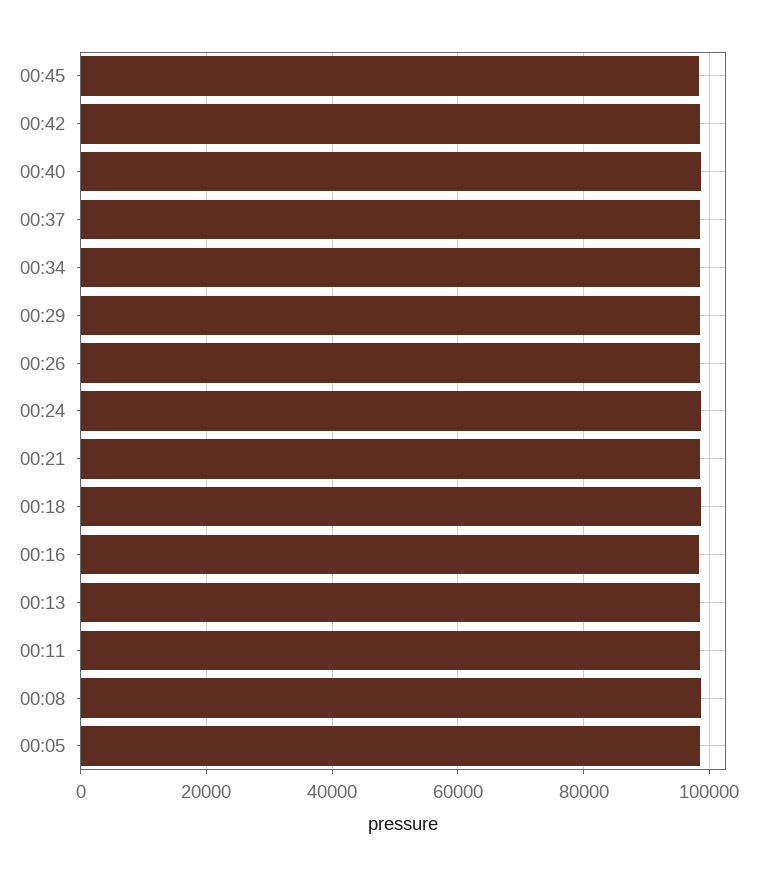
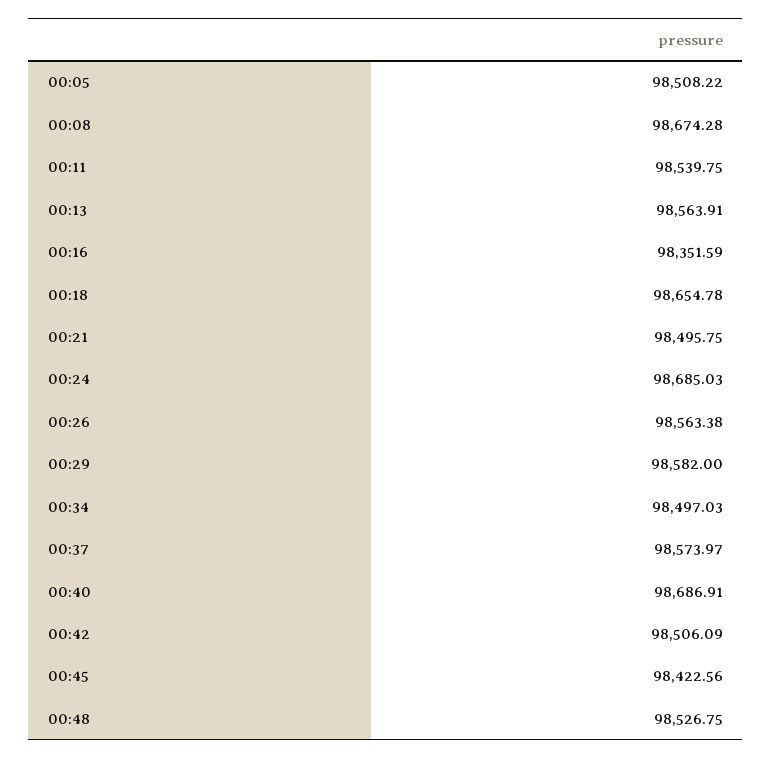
00:48: none -> 98526.75

